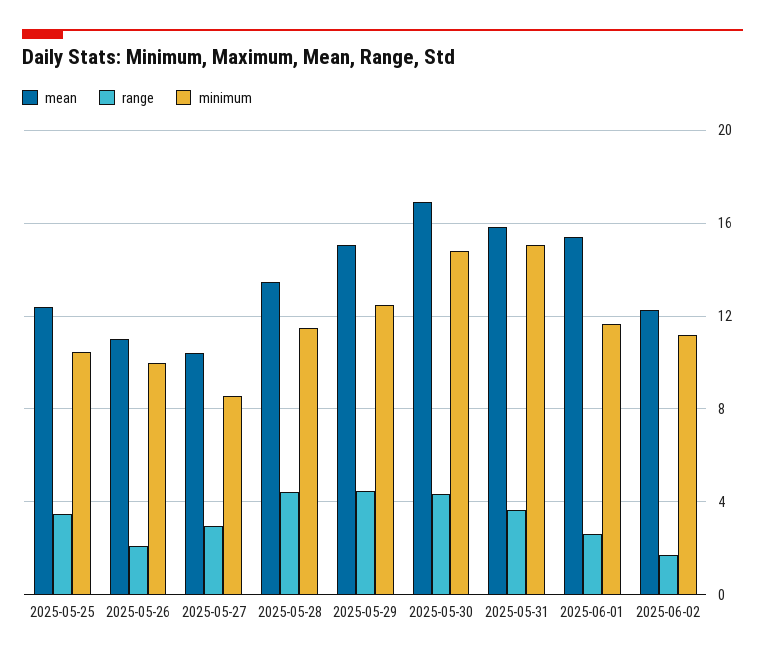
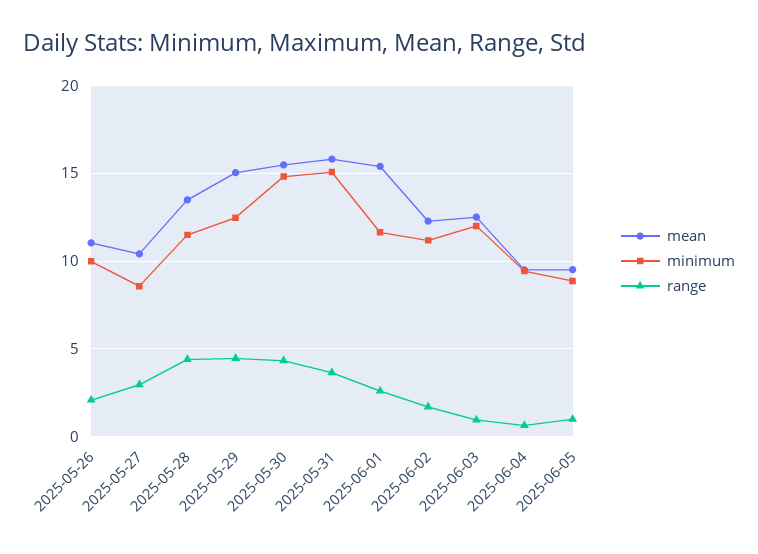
mean, 2025-05-25: 12.5 -> none
range, 2025-05-25: 3.5 -> none
minimum, 2025-05-25: 10.5 -> none
mean, 2025-05-30: 17 -> 15.5
mean, 2025-06-03: none -> 12.5
minimum, 2025-06-03: none -> 12
range, 2025-06-03: none -> 1
mean, 2025-06-04: none -> 9.5
minimum, 2025-06-04: none -> 9.5
range, 2025-06-04: none -> 0.5
mean, 2025-06-05: none -> 9.5
minimum, 2025-06-05: none -> 9
range, 2025-06-05: none -> 1

